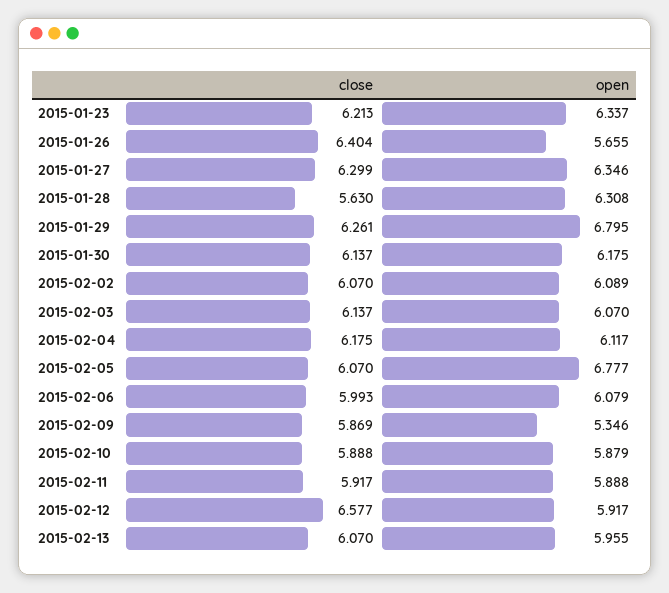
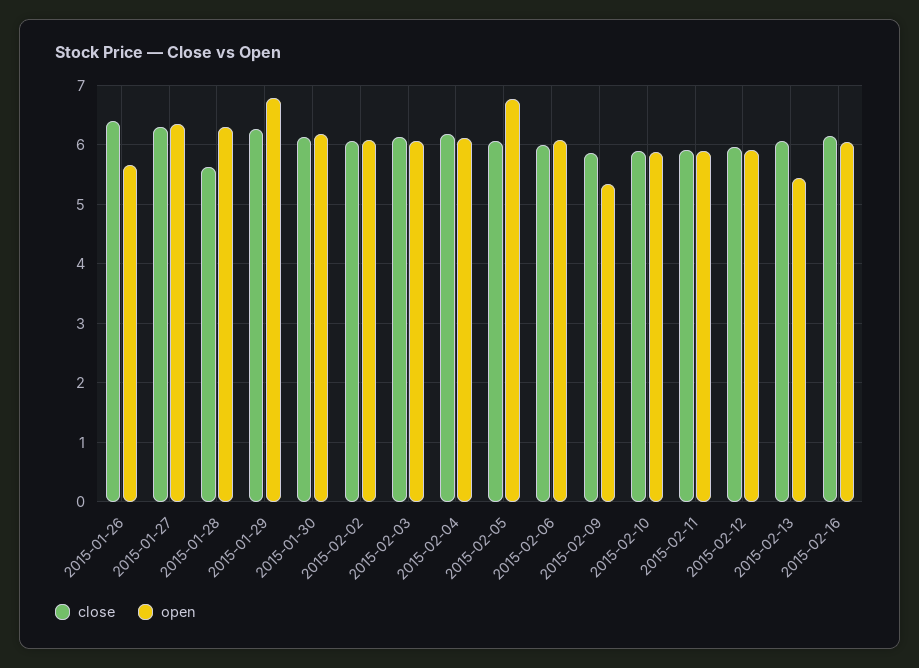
close, 2015-01-23: 6.213 -> none
open, 2015-01-23: 6.337 -> none
close, 2015-02-12: 6.577 -> 6
open, 2015-02-13: 5.955 -> 5.4
close, 2015-02-16: none -> 6.2
open, 2015-02-16: none -> 6

